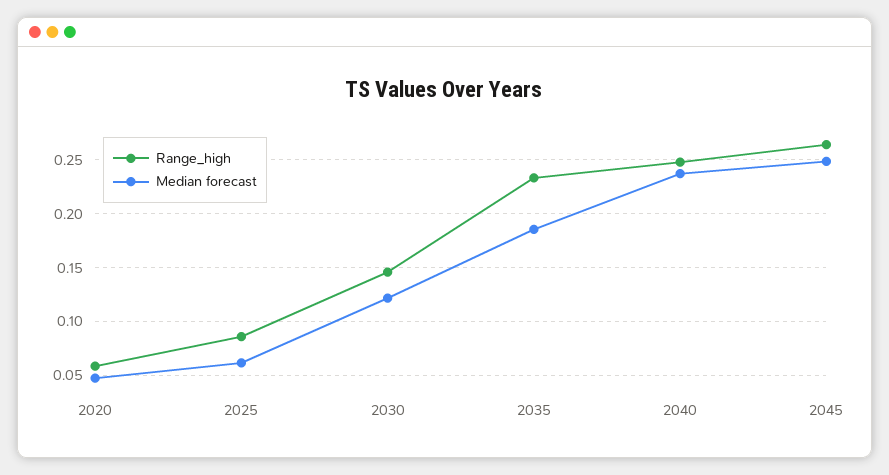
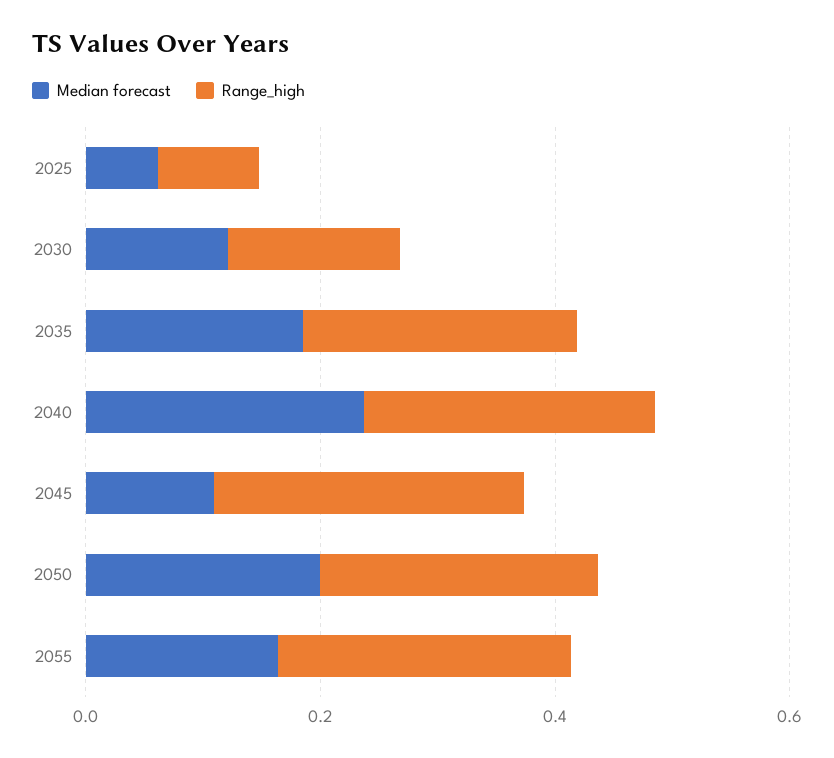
Range_high, 2020: 0.06 -> none
Median forecast, 2020: 0.05 -> none
Median forecast, 2045: 0.25 -> 0.1
Median forecast, 2050: none -> 0.2
Range_high, 2050: none -> 0.25
Median forecast, 2055: none -> 0.15
Range_high, 2055: none -> 0.25

